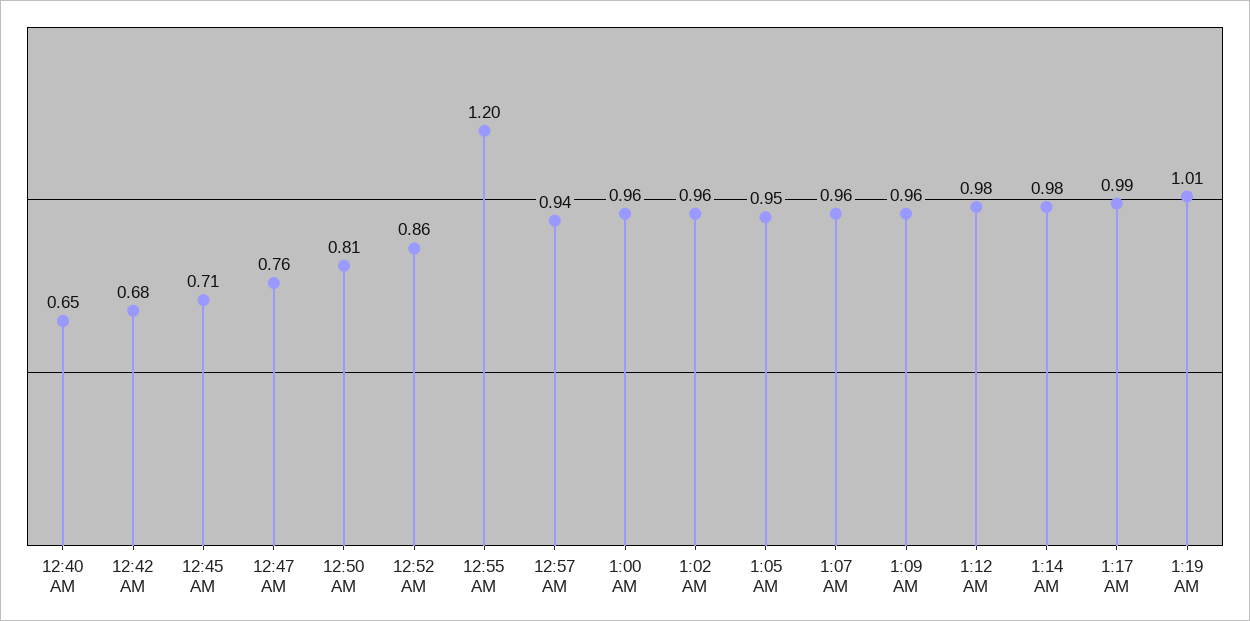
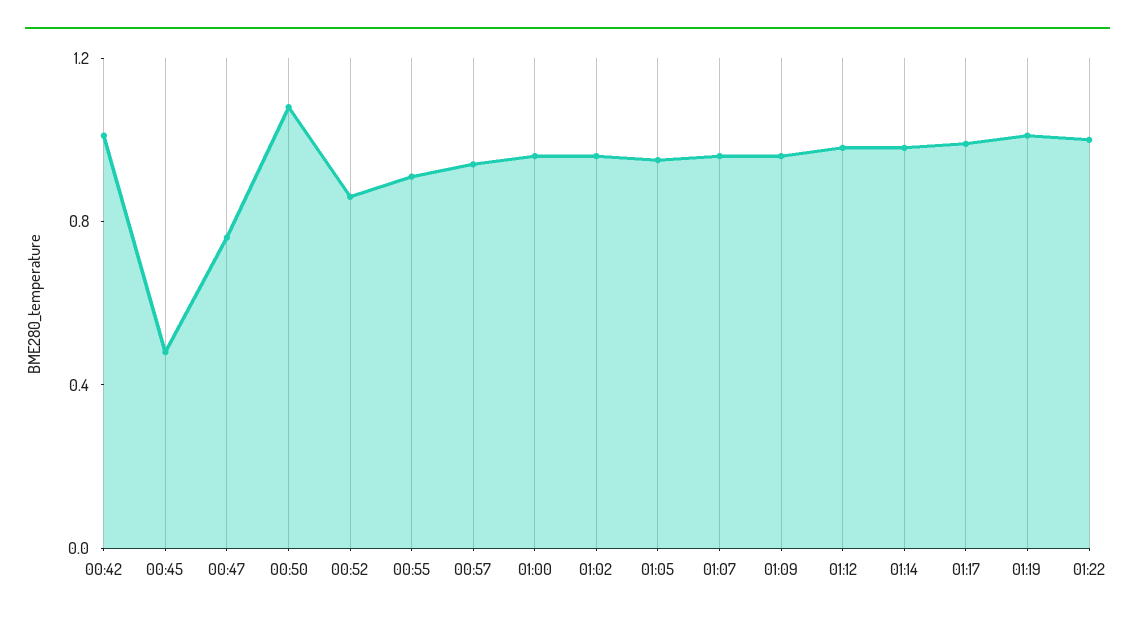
12:40 AM: 0.65 -> none
12:42 AM: 0.68 -> 1
12:45 AM: 0.71 -> 0.5
12:50 AM: 0.81 -> 1.1
12:55 AM: 1.2 -> 0.9
01:22: none -> 1

